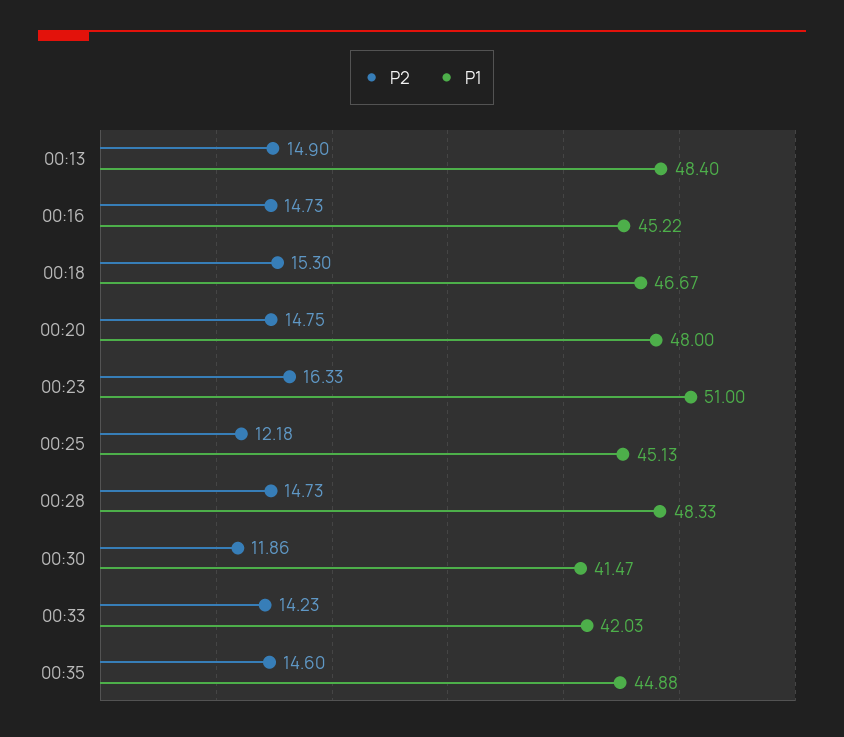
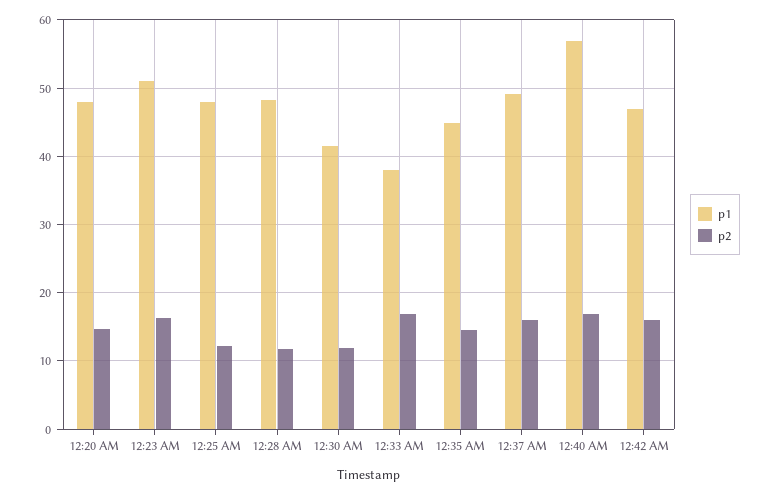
P2, 00:13: 14.9 -> none
P1, 00:13: 48.4 -> none
P2, 00:16: 14.73 -> none
P1, 00:16: 45.22 -> none
P2, 00:18: 15.3 -> none
P1, 00:18: 46.67 -> none
P1, 00:25: 45.13 -> 48
P2, 00:28: 14.73 -> 12
P2, 00:33: 14.23 -> 17
P1, 00:33: 42.03 -> 38
P1, 12:37 AM: none -> 49
P2, 12:37 AM: none -> 16
P1, 12:40 AM: none -> 57
P2, 12:40 AM: none -> 17
P1, 12:42 AM: none -> 47
P2, 12:42 AM: none -> 16

